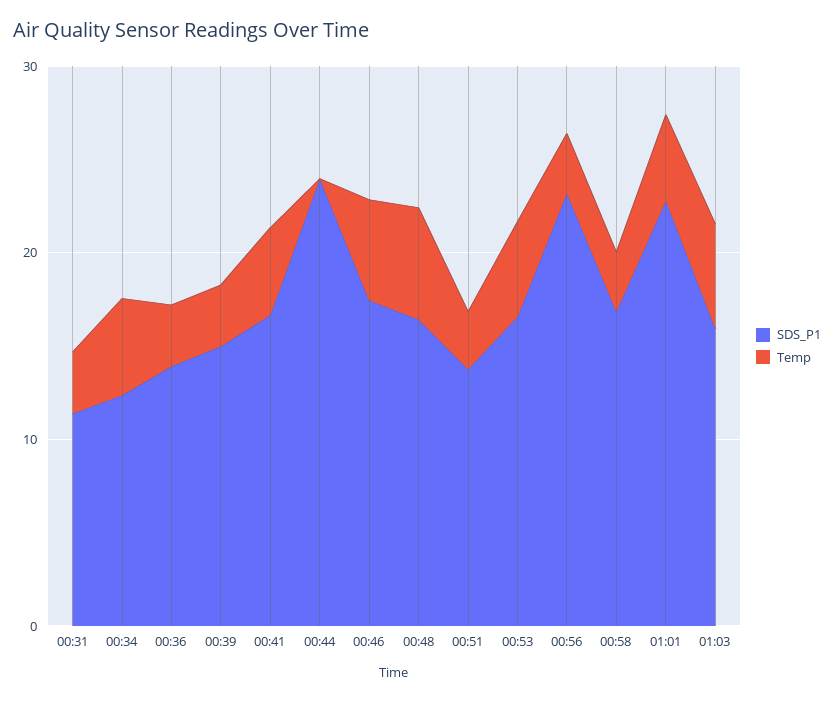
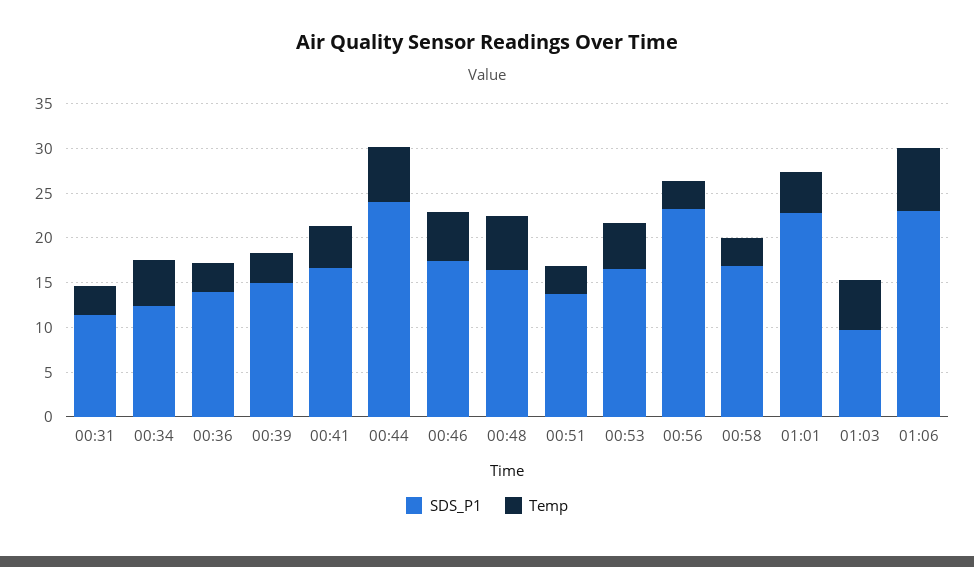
Temp, 00:44: 0 -> 6
SDS_P1, 01:03: 16 -> 10
SDS_P1, 01:06: none -> 23
Temp, 01:06: none -> 7

